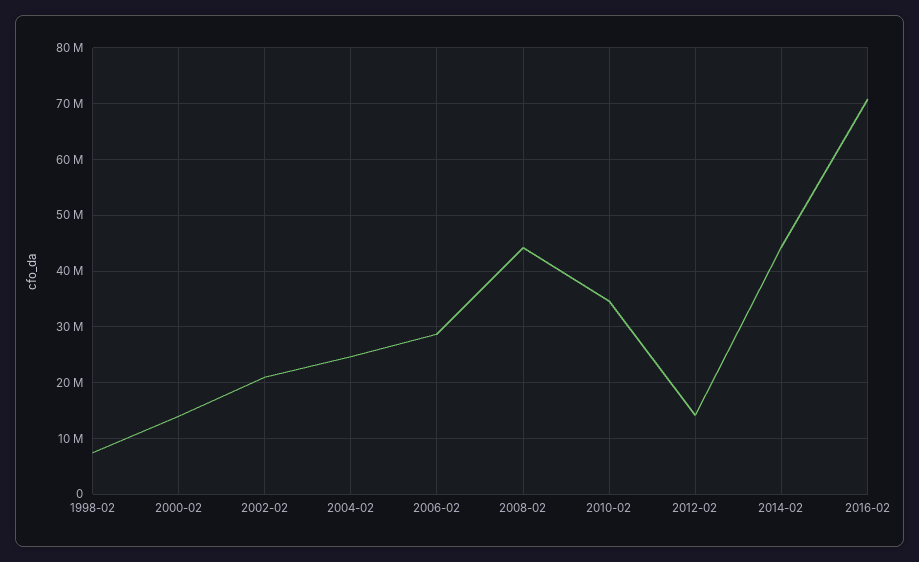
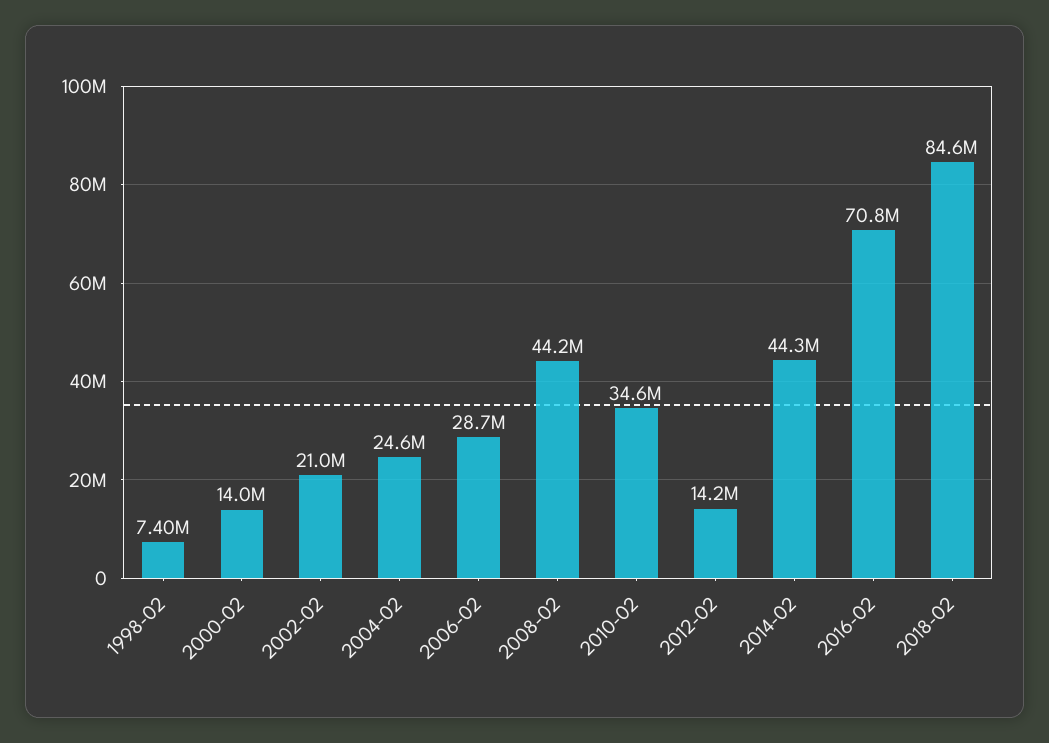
2018-02: none -> 84600000

